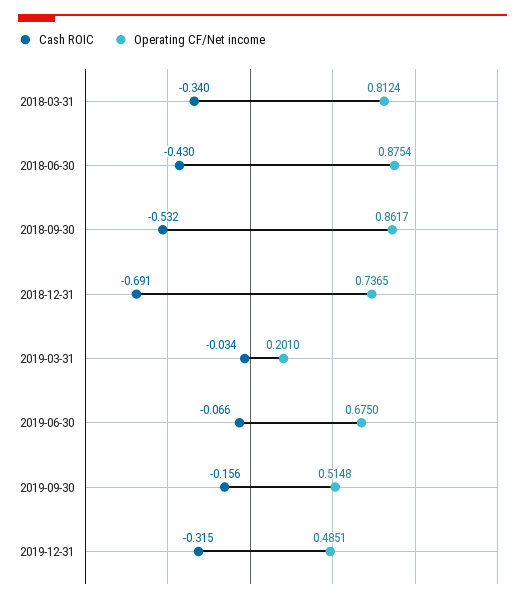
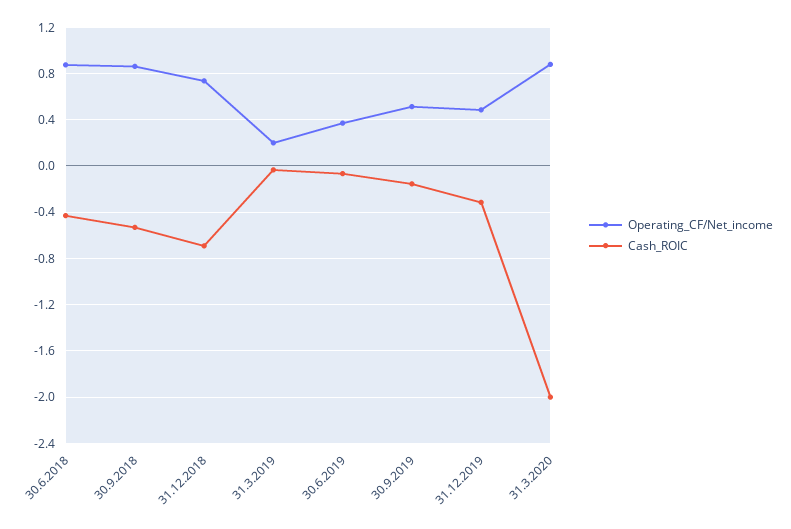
Cash ROIC, 2018-03-31: -0.34 -> none
Operating CF/Net income, 2018-03-31: 0.8124 -> none
Operating CF/Net income, 2019-06-30: 0.675 -> 0.4
Operating CF/Net income, 31.3.2020: none -> 0.9
Cash ROIC, 31.3.2020: none -> -2

